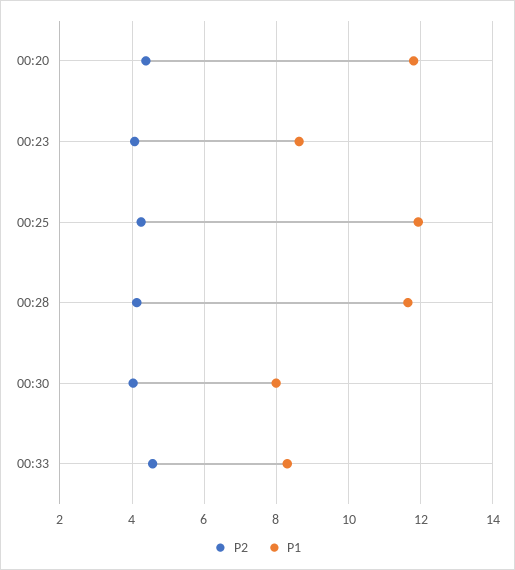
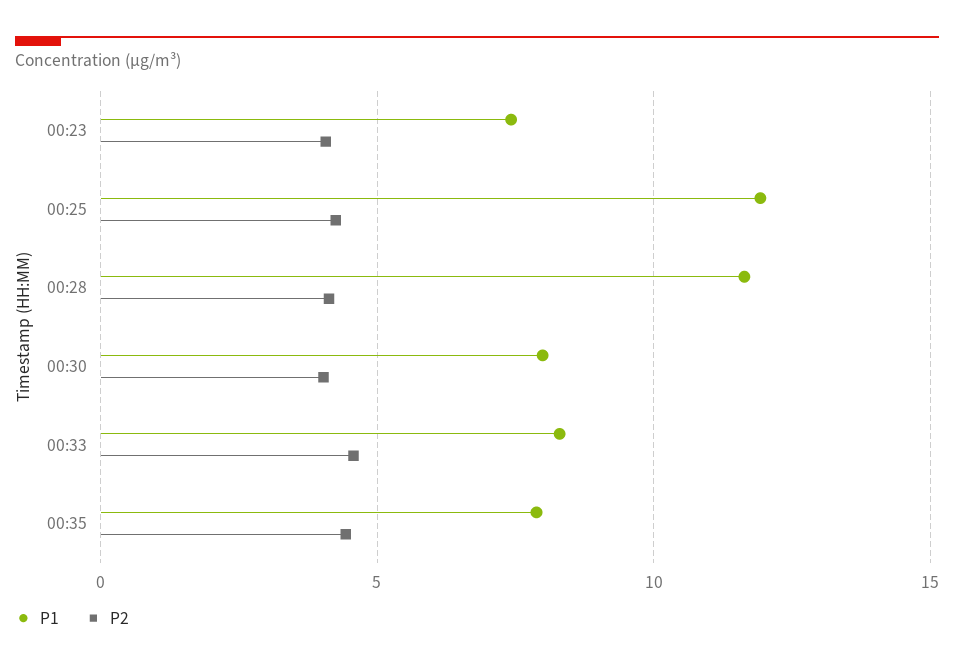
P2, 00:20: 4.4 -> none
P1, 00:20: 11.8 -> none
P1, 00:23: 8.6 -> 7.5
P1, 00:35: none -> 8
P2, 00:35: none -> 4.5

